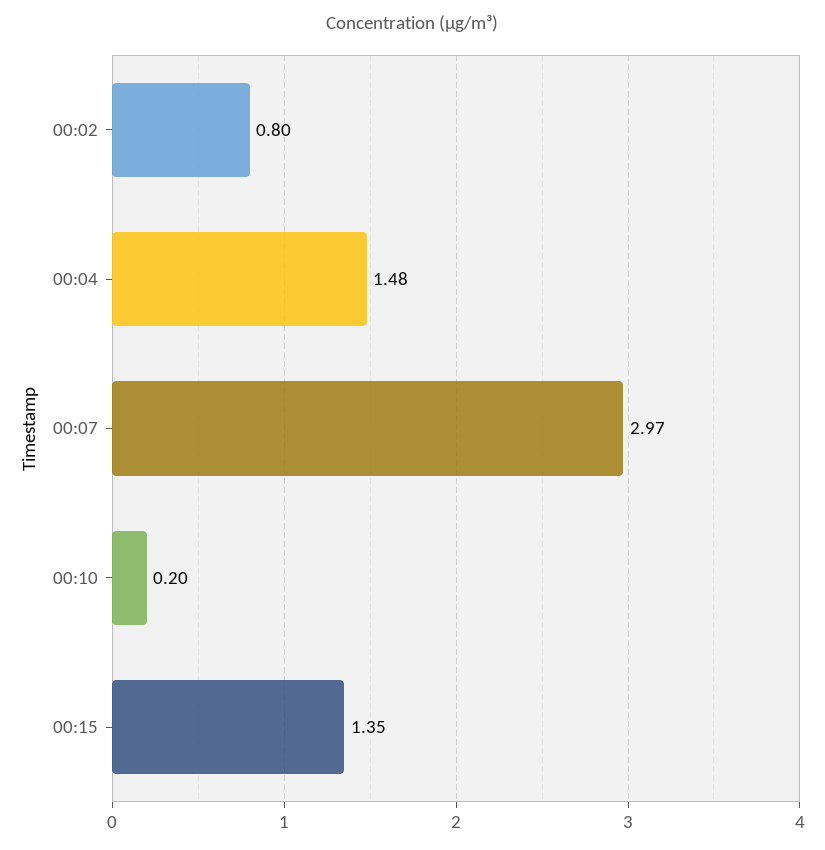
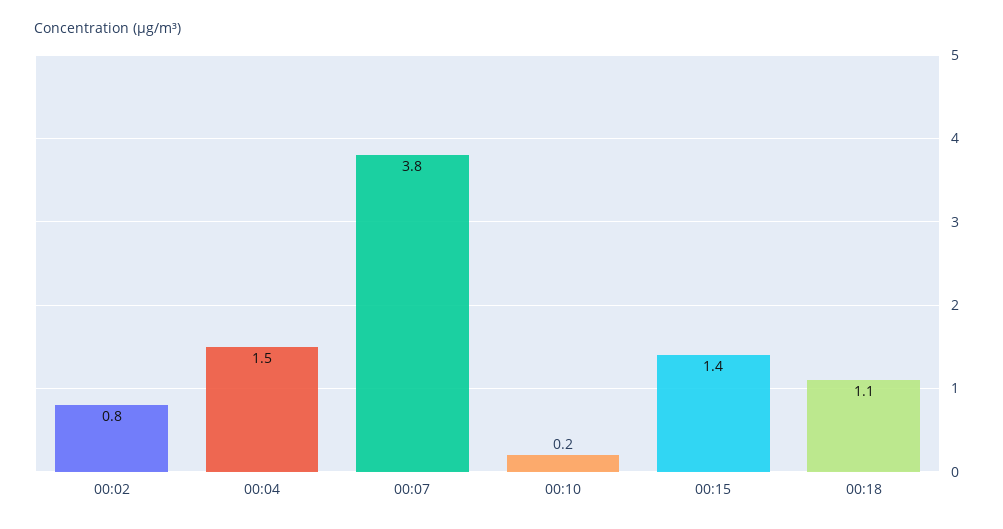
00:07: 2.97 -> 3.8
00:18: none -> 1.1

